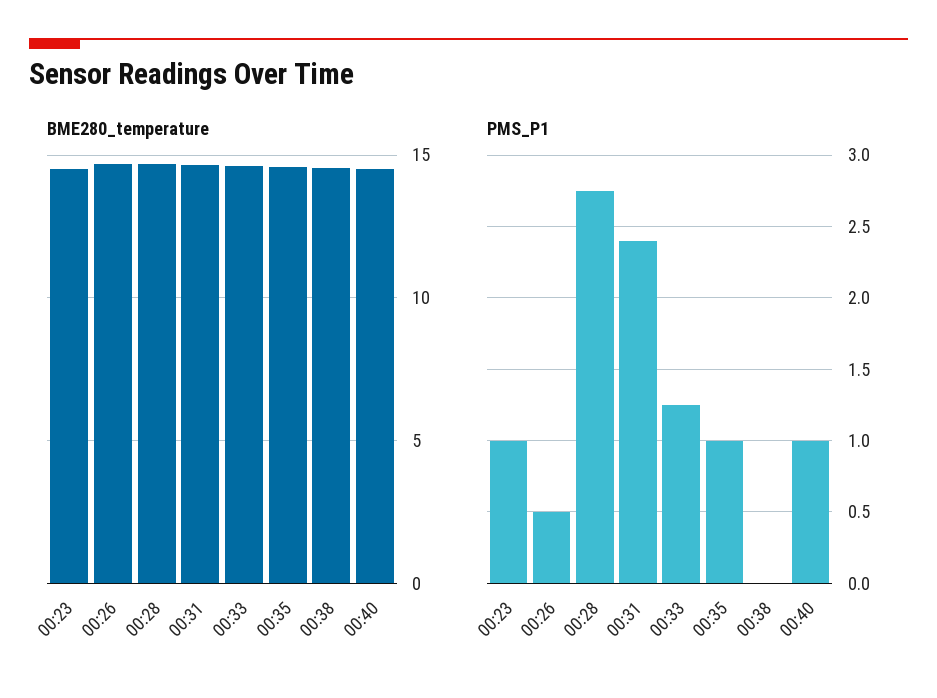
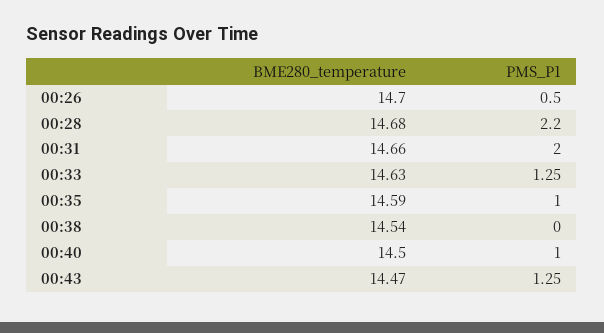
BME280_temperature, 00:23: 14.5 -> none
PMS_P1, 00:23: 1 -> none
PMS_P1, 00:28: 2.75 -> 2.2
PMS_P1, 00:31: 2.4 -> 2
BME280_temperature, 00:43: none -> 14.47
PMS_P1, 00:43: none -> 1.25

